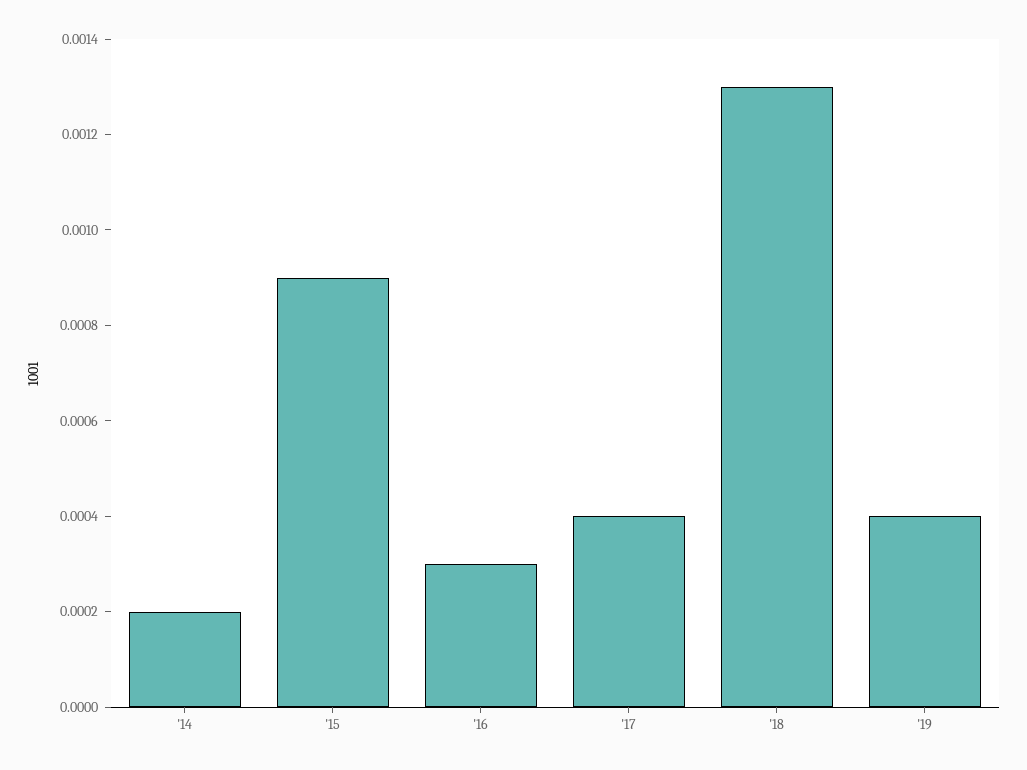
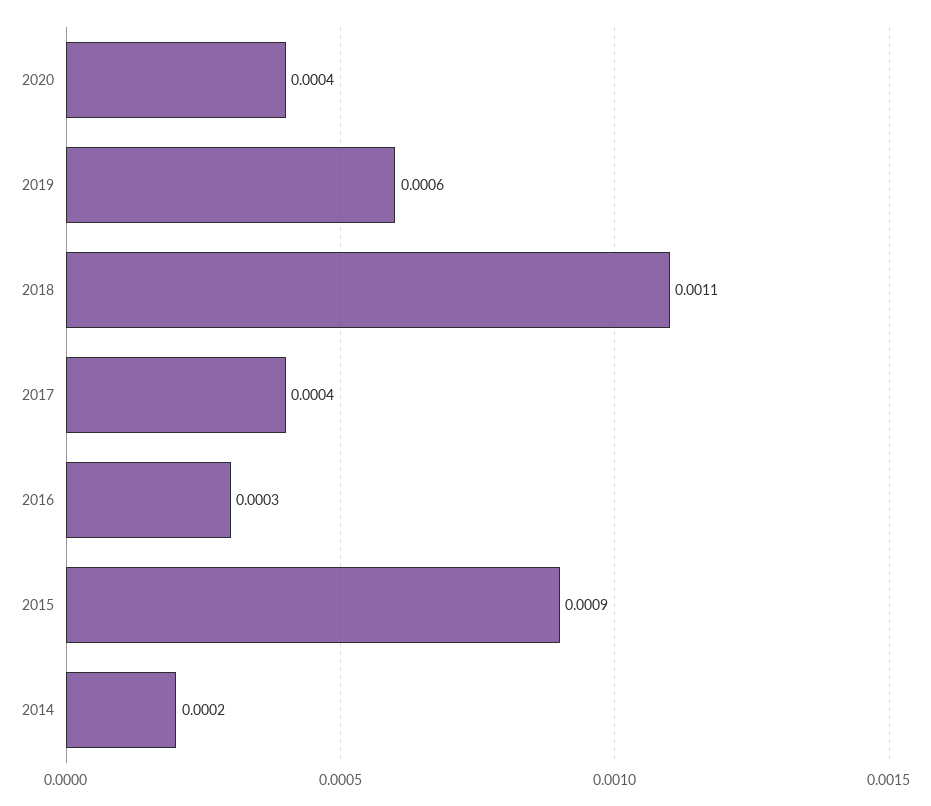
'18: 0.0013 -> 0.0011
'19: 0.0004 -> 0.0006
2020: none -> 0.0004

